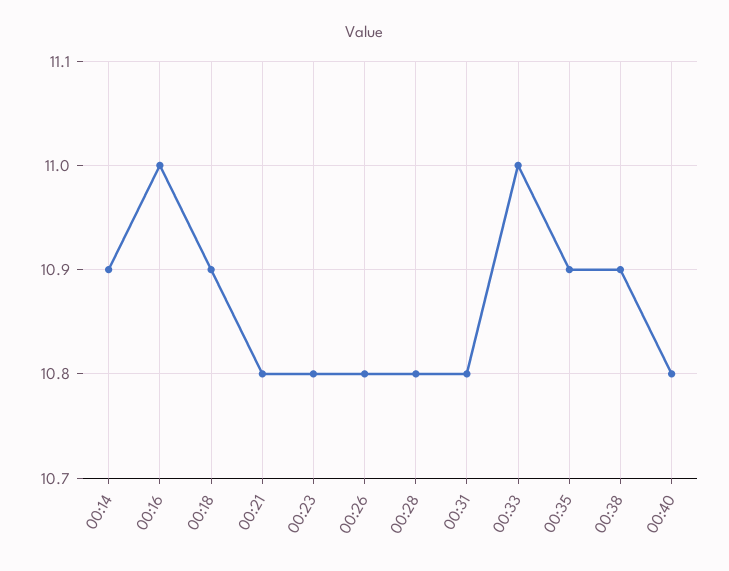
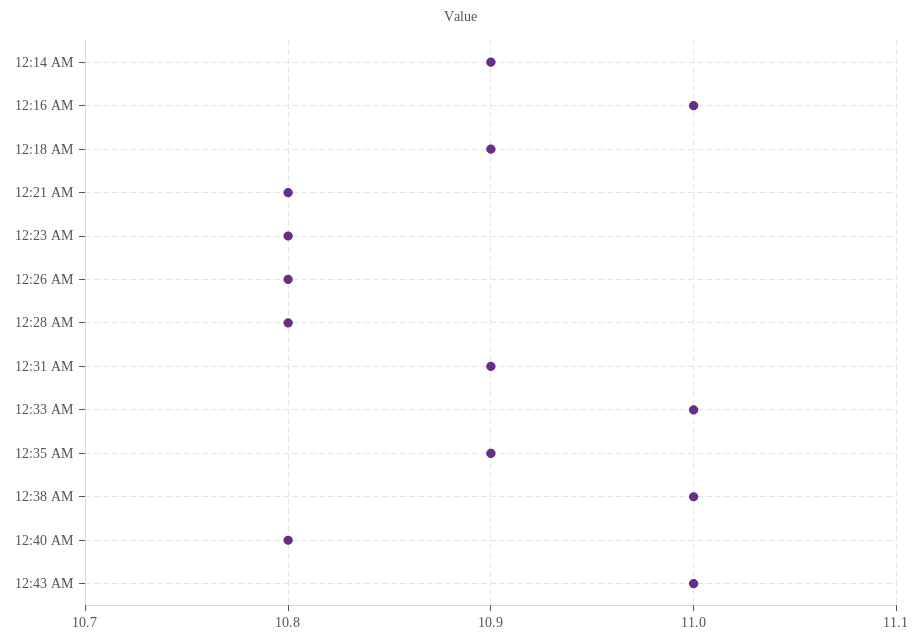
00:31: 10.8 -> 10.9
00:38: 10.9 -> 11
12:43 AM: none -> 11

